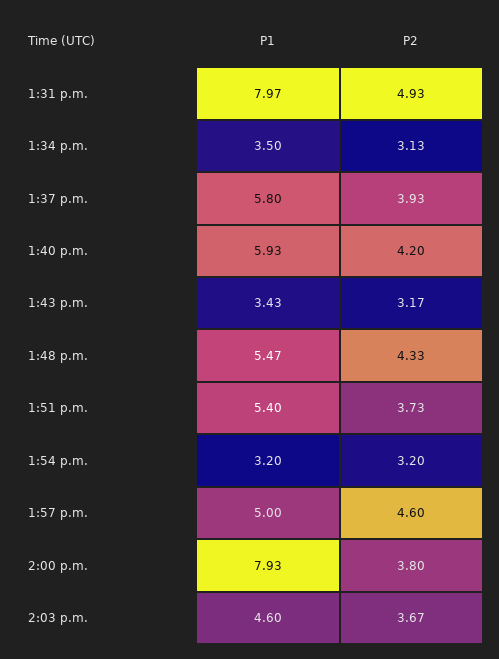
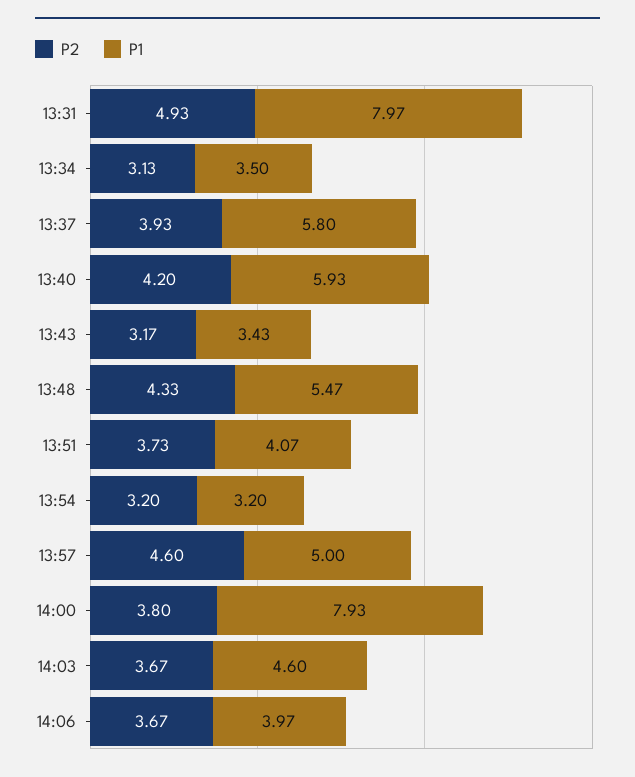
P1, 1:51 p.m.: 5.4 -> 4.07
P2, 14:06: none -> 3.67
P1, 14:06: none -> 3.97

